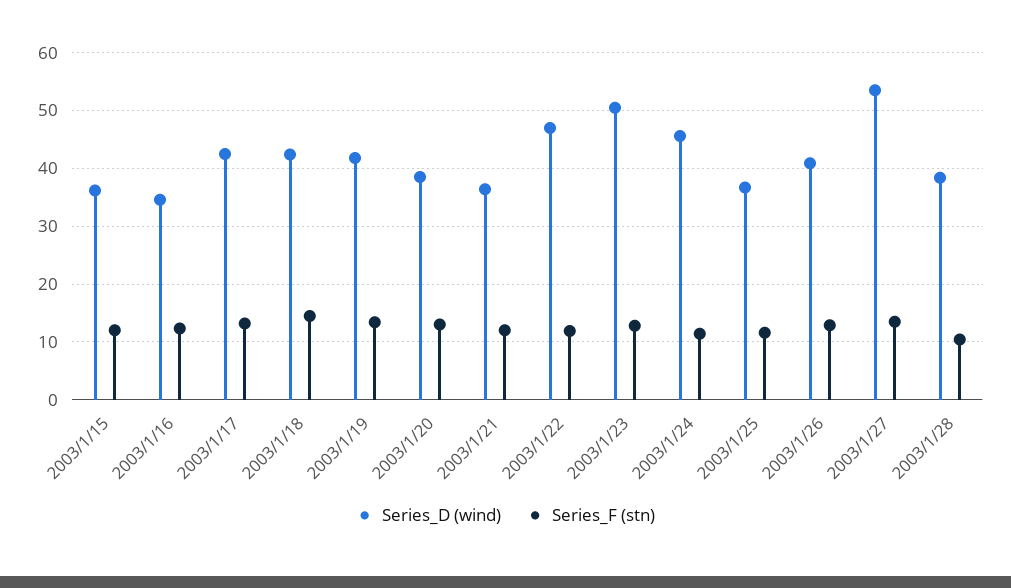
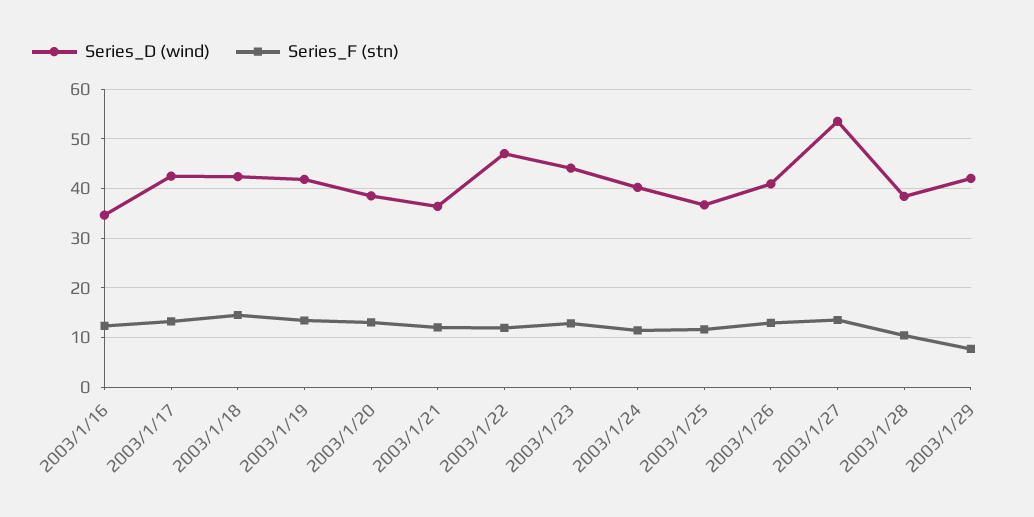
Series_D (wind), 2003/1/15: 36 -> none
Series_F (stn), 2003/1/15: 12 -> none
Series_D (wind), 2003/1/23: 50 -> 44
Series_D (wind), 2003/1/24: 46 -> 40
Series_D (wind), 2003/1/29: none -> 42
Series_F (stn), 2003/1/29: none -> 8

